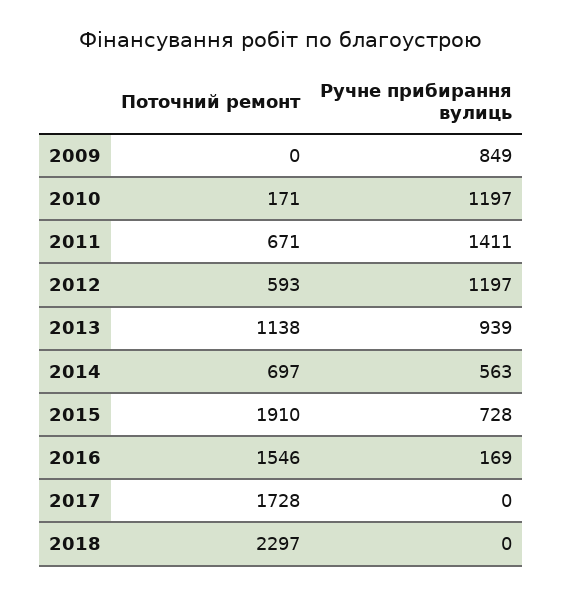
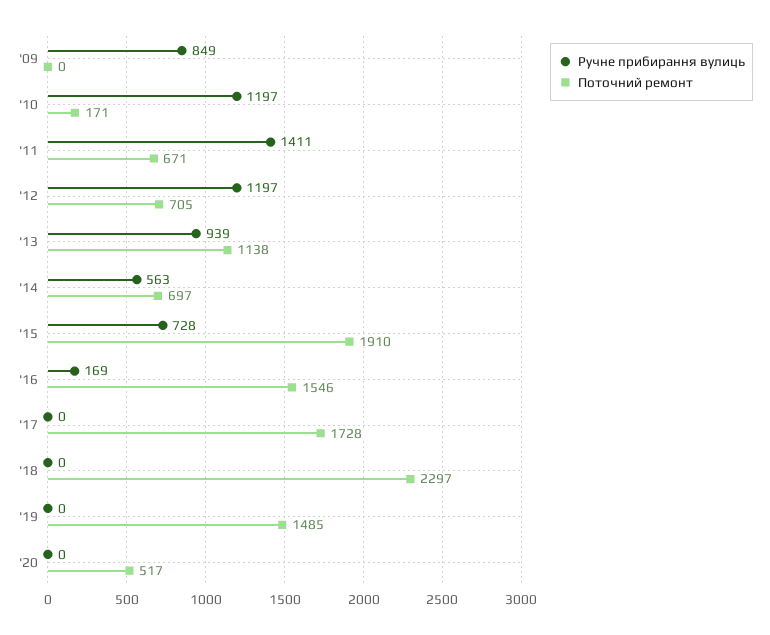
Поточний ремонт, 2012: 593 -> 705
Ручне прибирання вулиць, '19: none -> 0
Поточний ремонт, '19: none -> 1485
Ручне прибирання вулиць, '20: none -> 0
Поточний ремонт, '20: none -> 517

